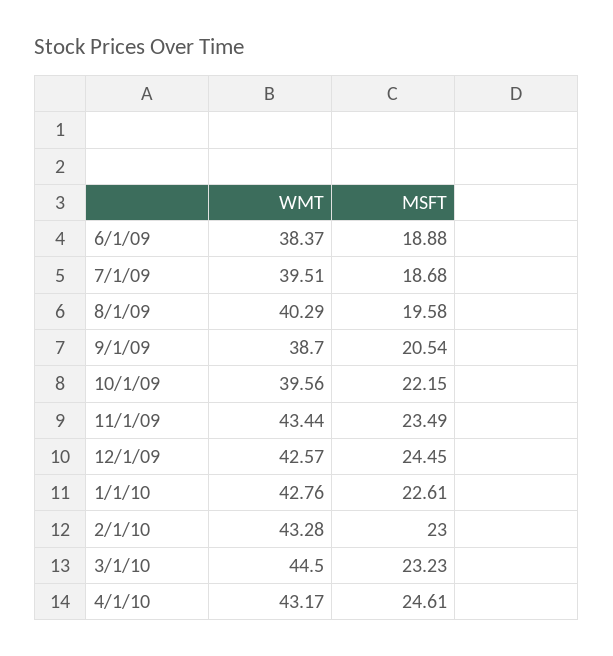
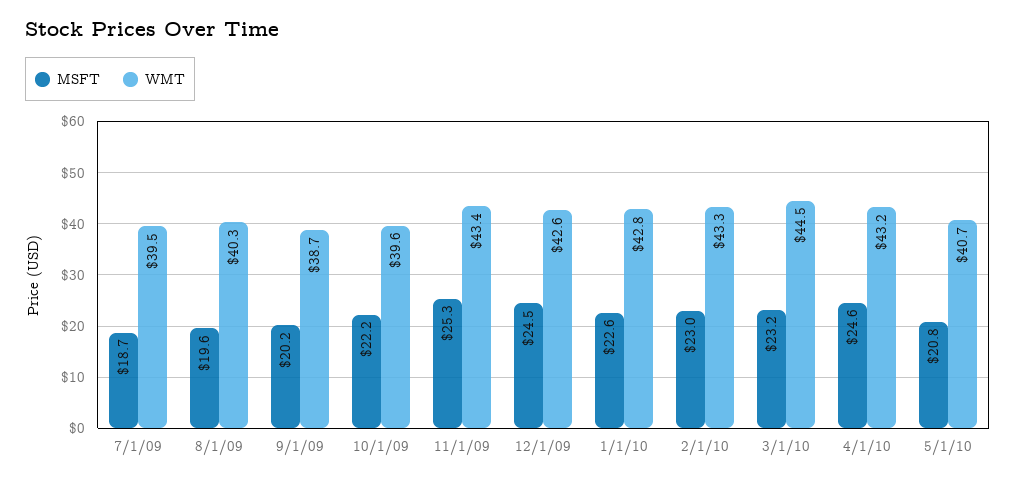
WMT, 6/1/09: 38.37 -> none
MSFT, 6/1/09: 18.88 -> none
MSFT, 9/1/09: 20.54 -> 20.2
MSFT, 11/1/09: 23.49 -> 25.3
MSFT, 5/1/10: none -> 20.8
WMT, 5/1/10: none -> 40.7

